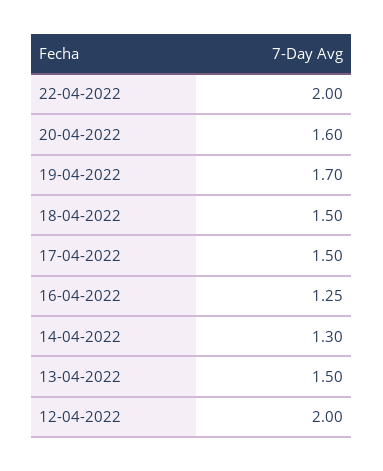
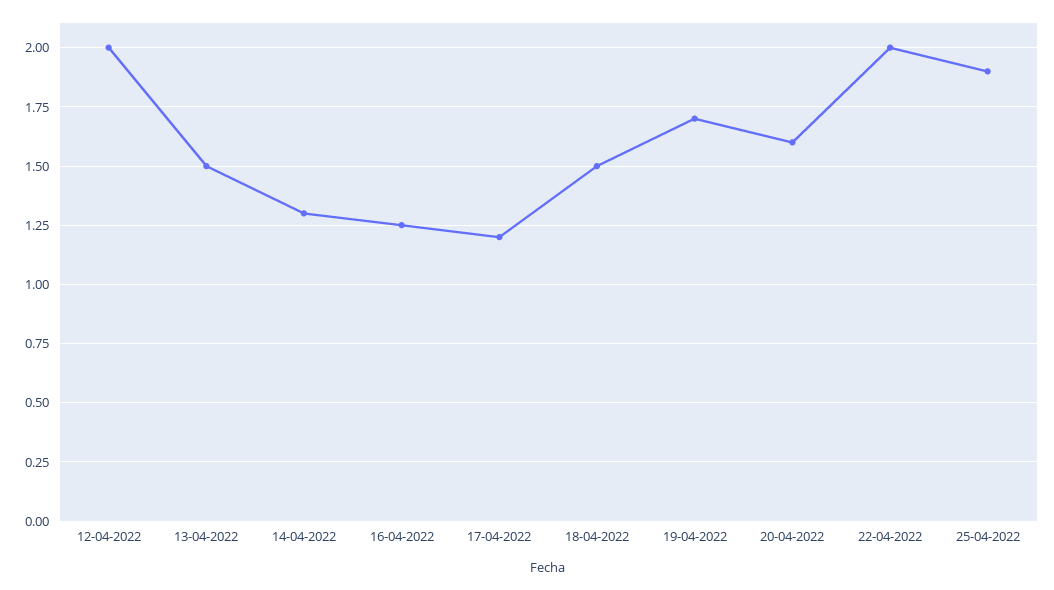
17-04-2022: 1.5 -> 1.2
25-04-2022: none -> 1.9

